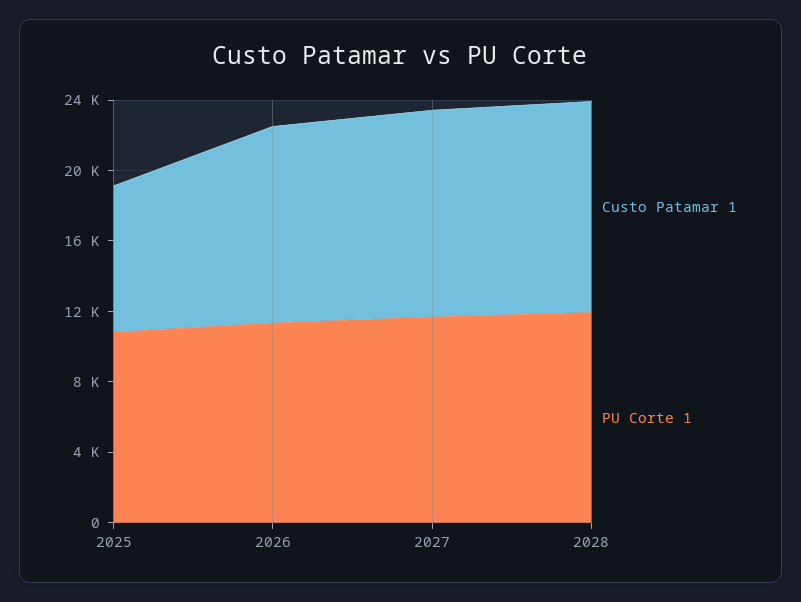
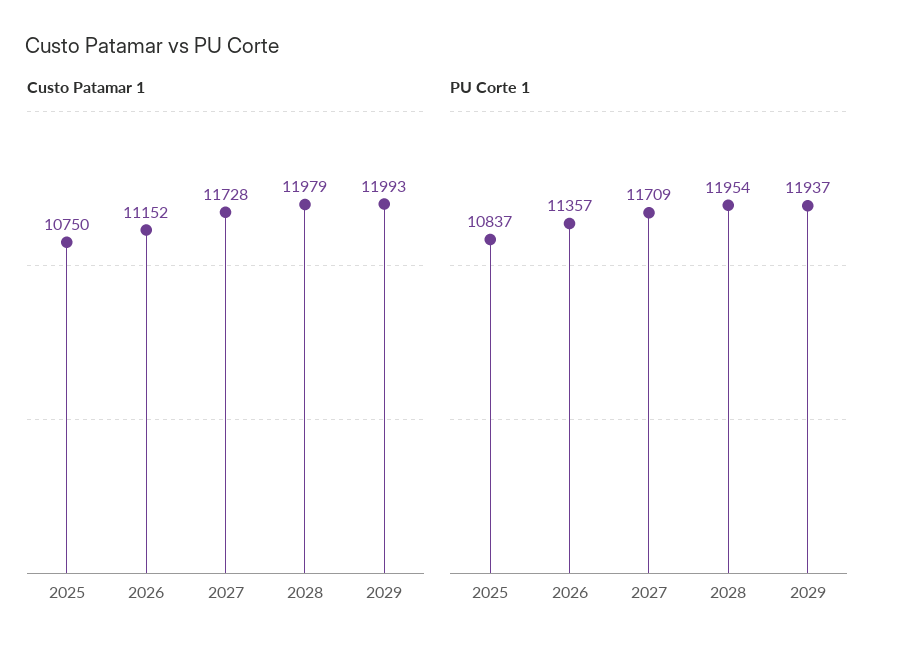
Custo Patamar 1, 2025: 8000 -> 10750
Custo Patamar 1, 2029: none -> 11993
PU Corte 1, 2029: none -> 11937

